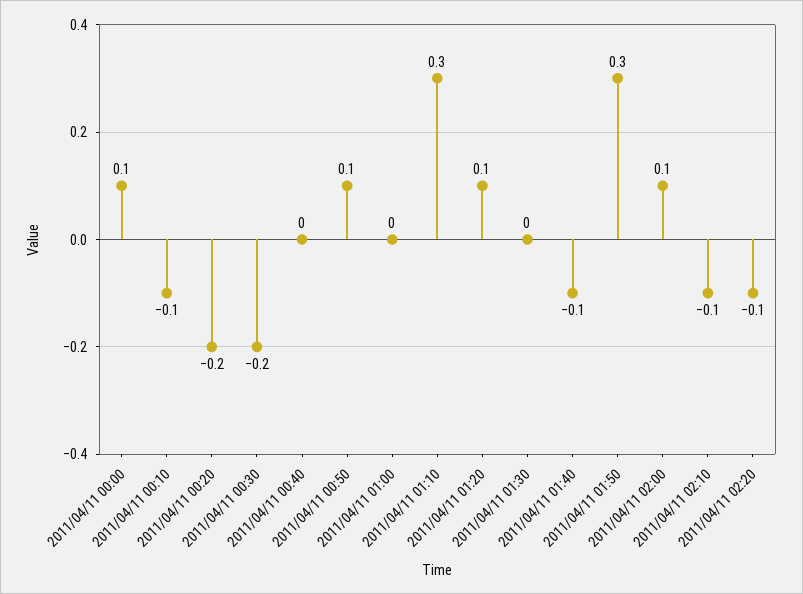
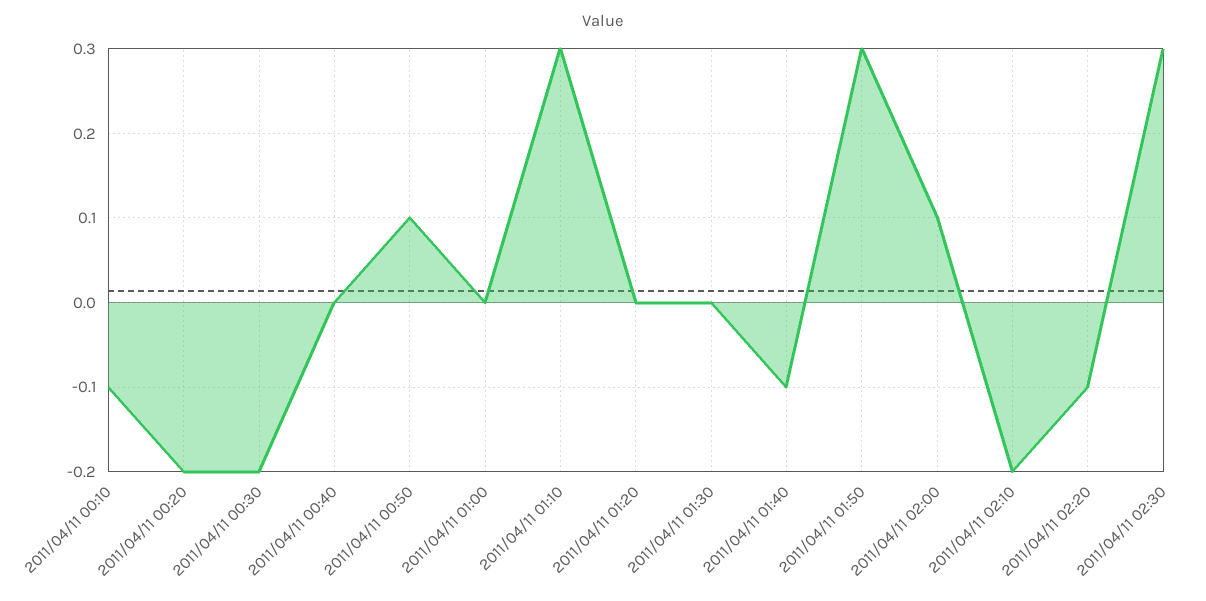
2011/04/11 00:00: 0.1 -> none
2011/04/11 01:20: 0.1 -> 0
2011/04/11 02:10: -0.1 -> -0.2
2011/04/11 02:30: none -> 0.3

